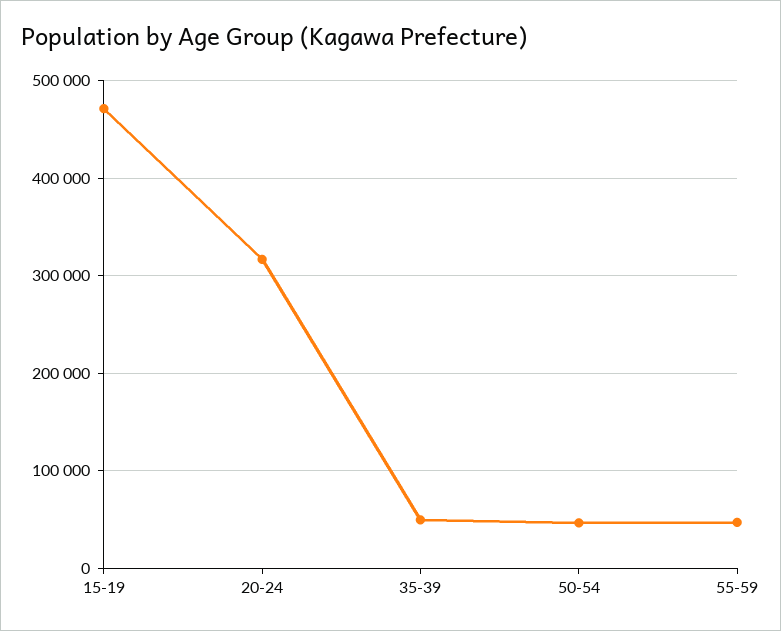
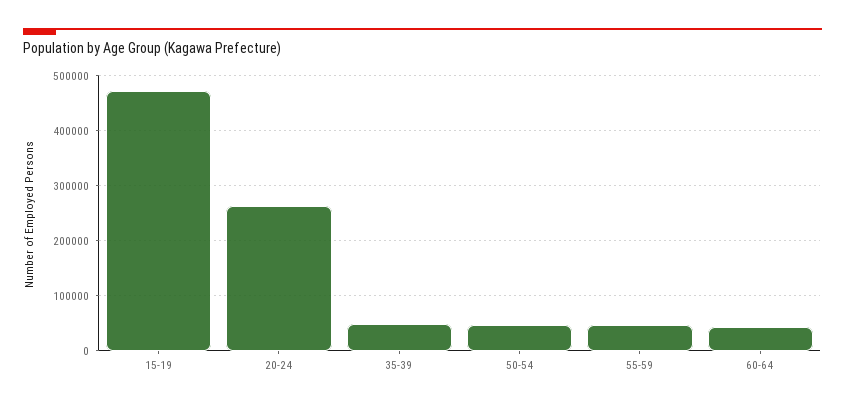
20-24: 320000 -> 260000
60-64: none -> 40000

